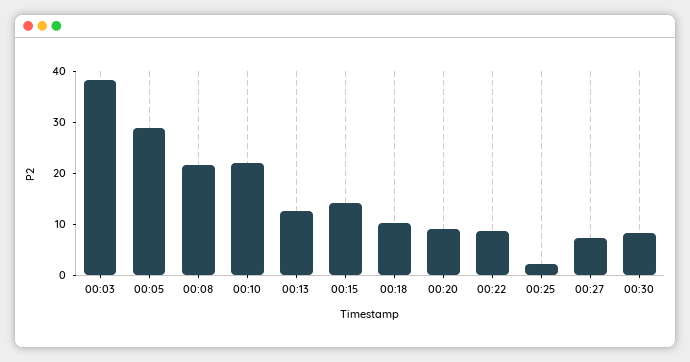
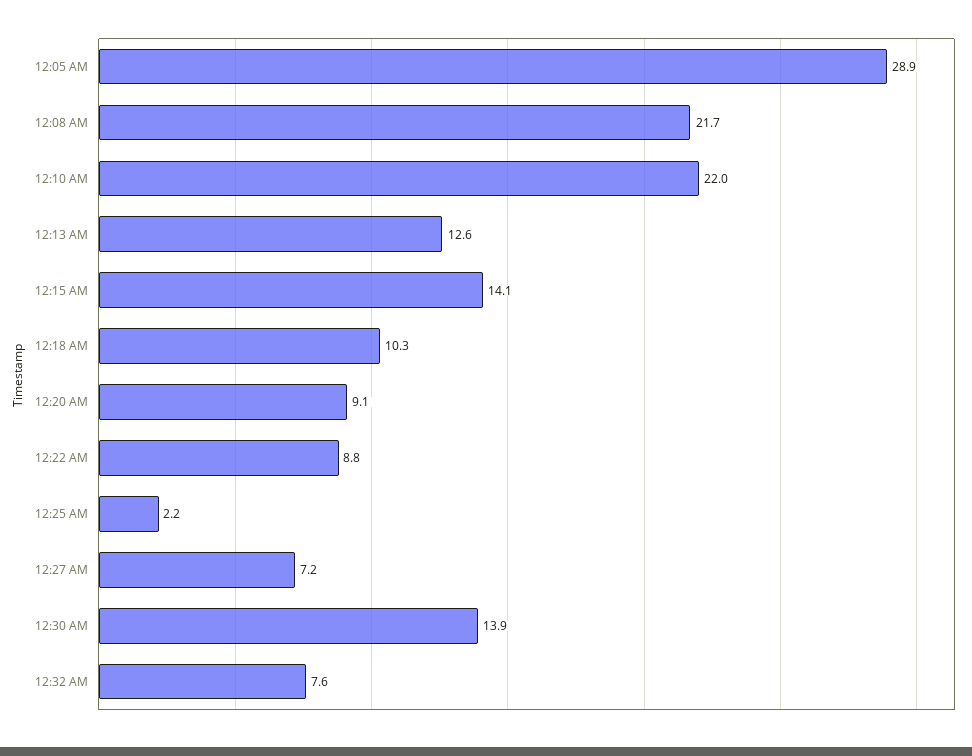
00:03: 38 -> none
00:30: 8 -> 13.9
12:32 AM: none -> 7.6

